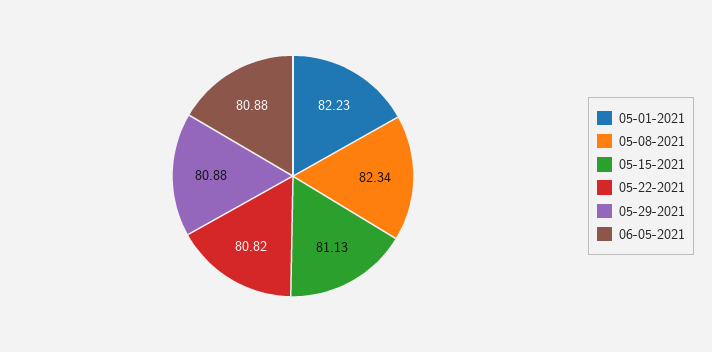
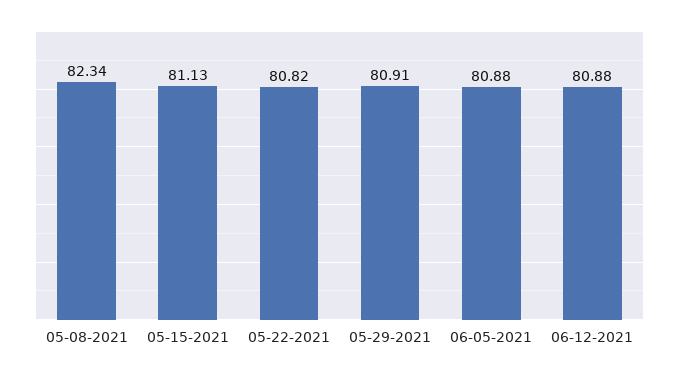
05-01-2021: 82.23 -> none
05-29-2021: 80.88 -> 80.91
06-12-2021: none -> 80.88

